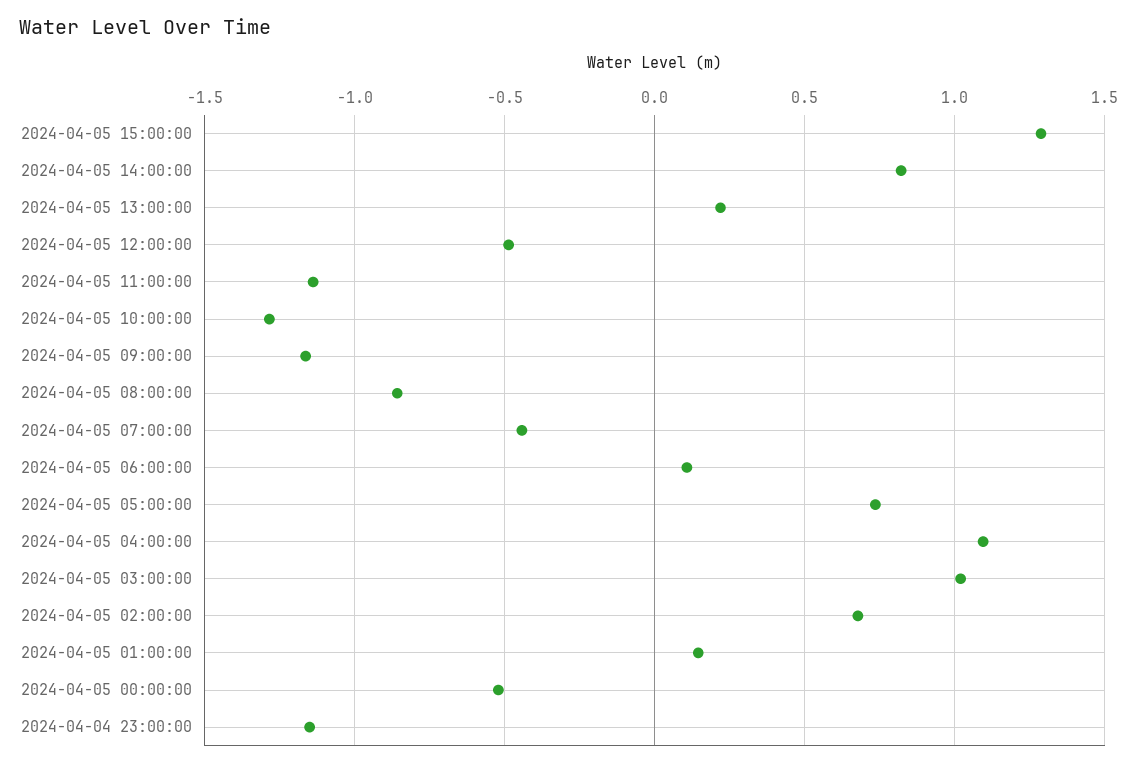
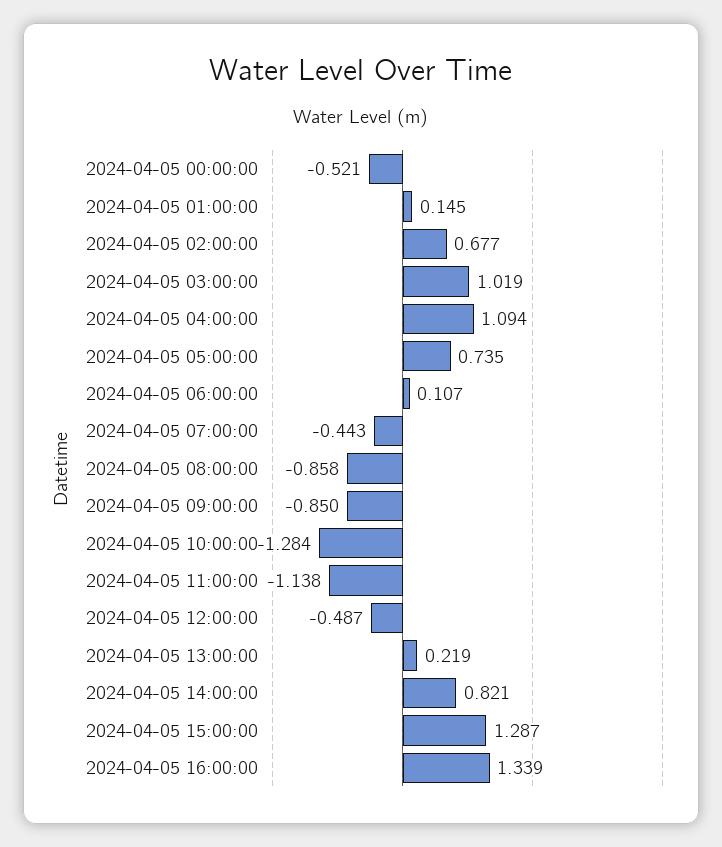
2024-04-05 09:00:00: -1.15 -> -0.85
2024-04-04 23:00:00: -1.15 -> none
2024-04-05 16:00:00: none -> 1.339

